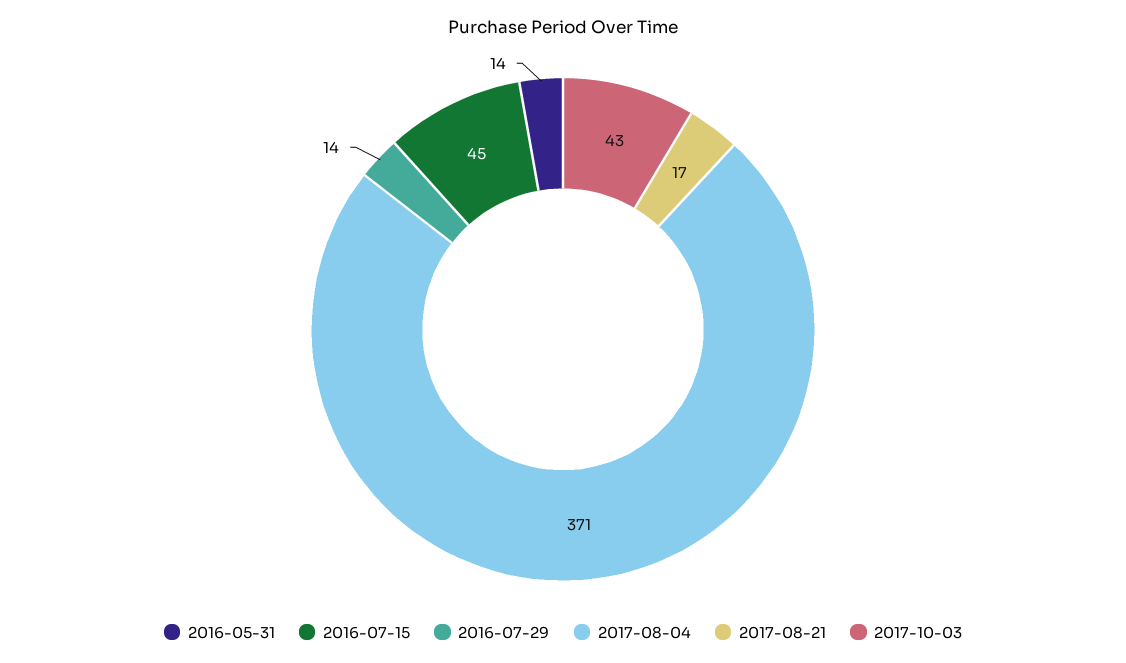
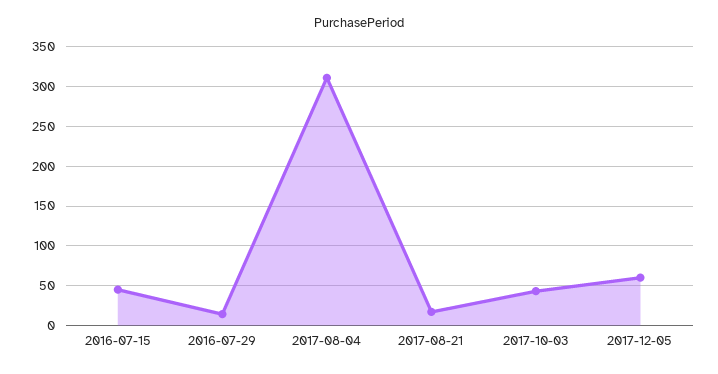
2016-05-31: 14 -> none
2017-08-04: 371 -> 310
2017-12-05: none -> 60

